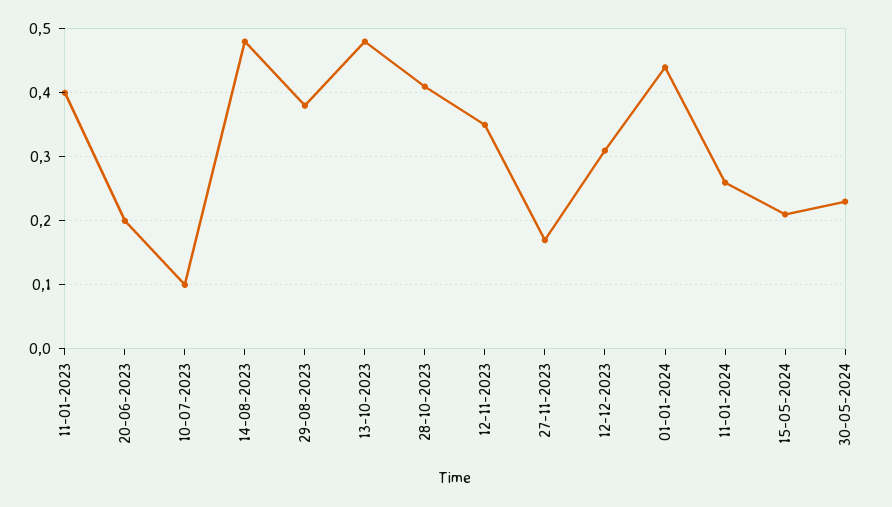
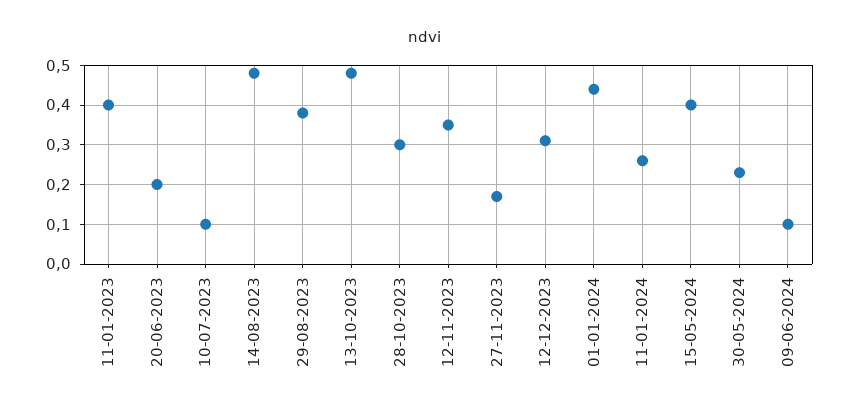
28-10-2023: 0.41 -> 0.3
15-05-2024: 0.21 -> 0.4
09-06-2024: none -> 0.1

